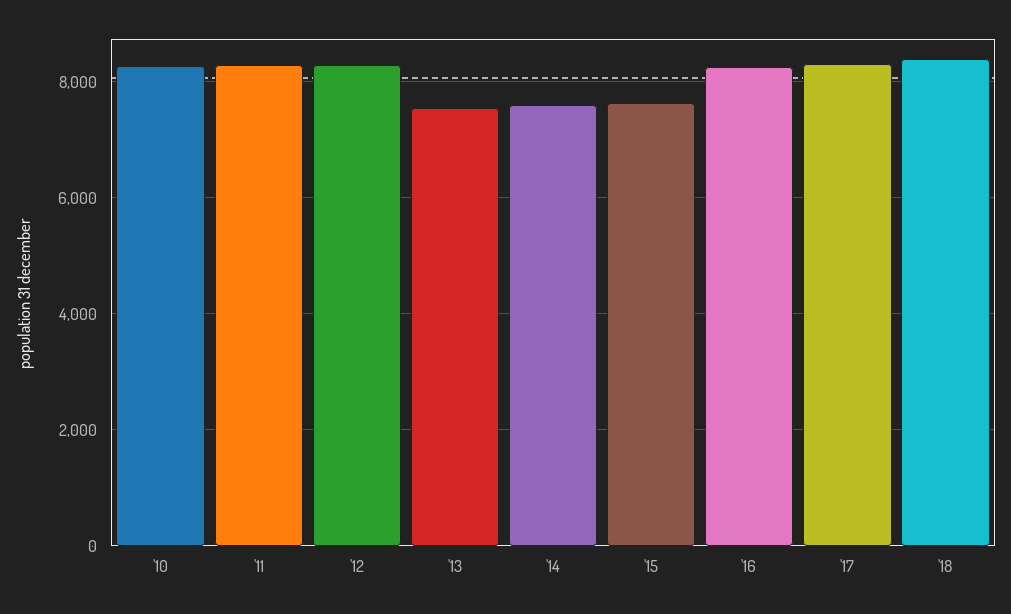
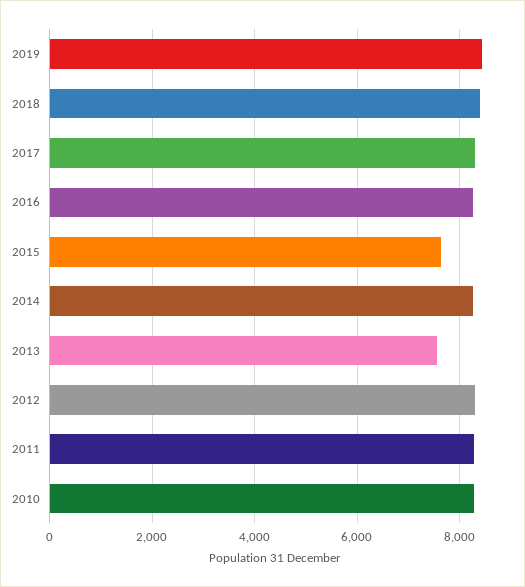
'14: 7600 -> 8200
2019: none -> 8400

